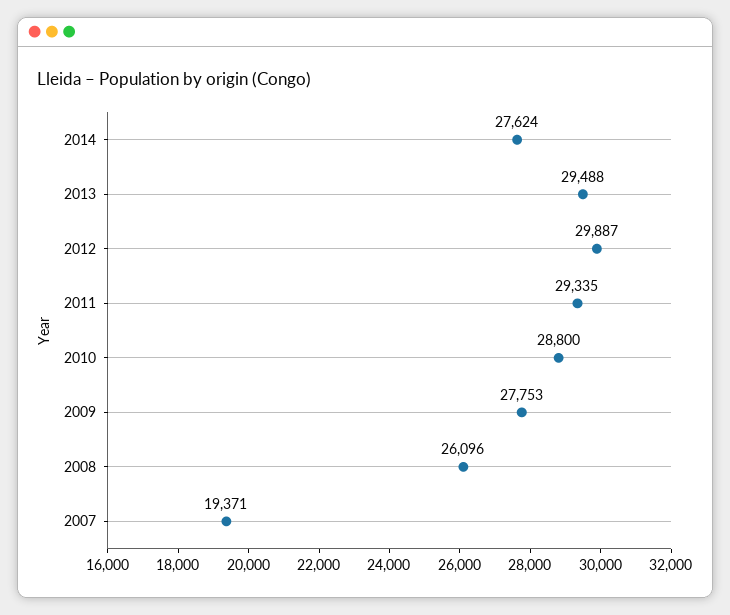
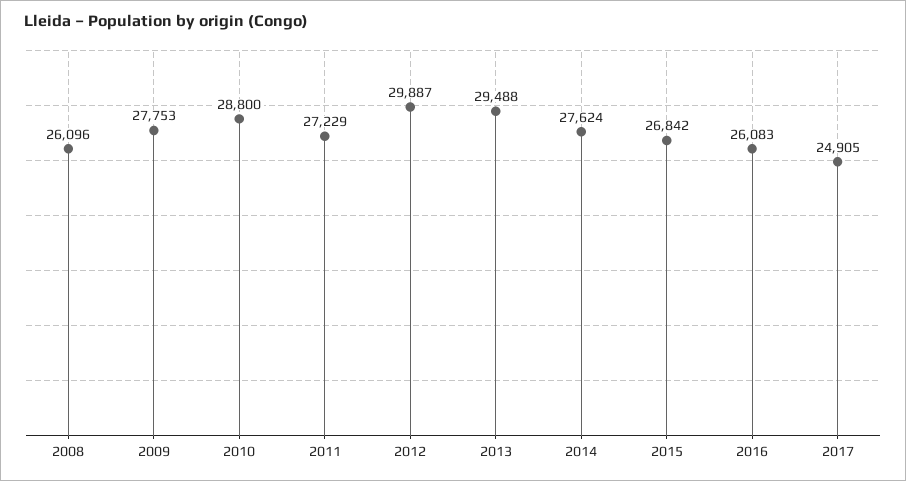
2011: 29335 -> 27229
2007: 19371 -> none
2015: none -> 26842
2016: none -> 26083
2017: none -> 24905

